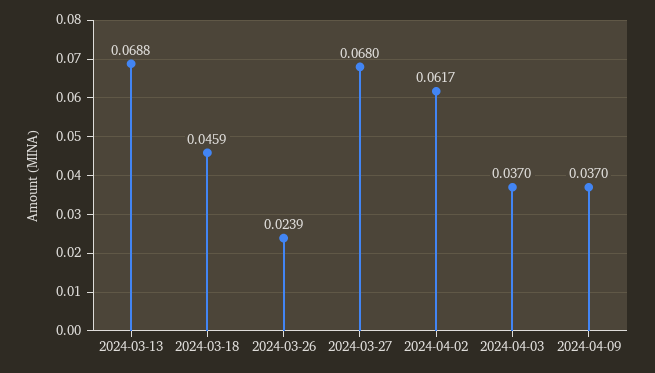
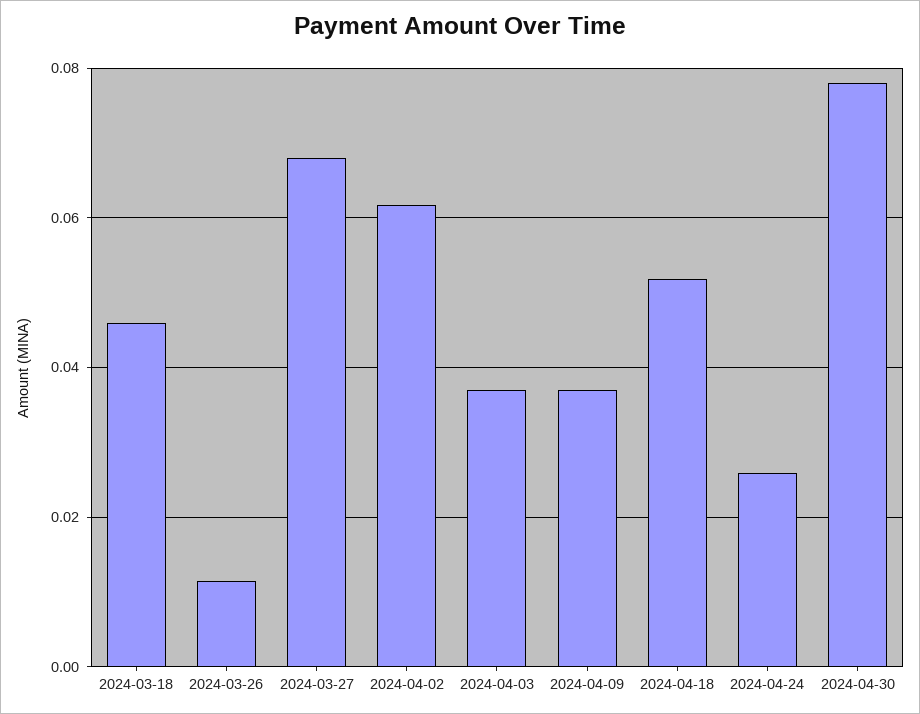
2024-03-13: 0.0688 -> none
2024-03-26: 0.0239 -> 0.012
2024-04-18: none -> 0.052
2024-04-24: none -> 0.026
2024-04-30: none -> 0.078

